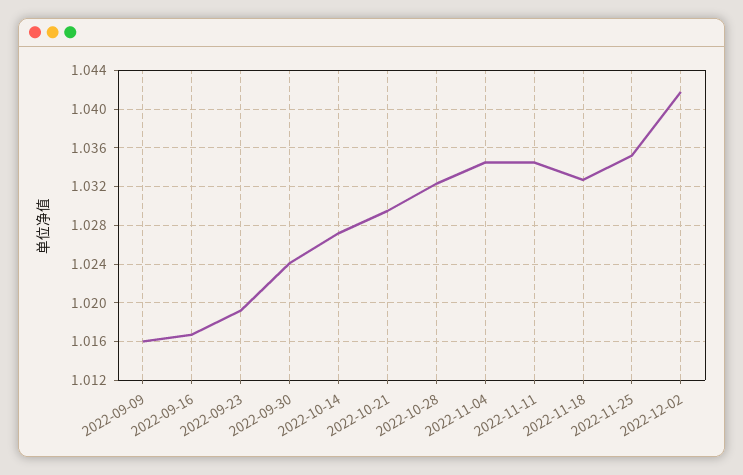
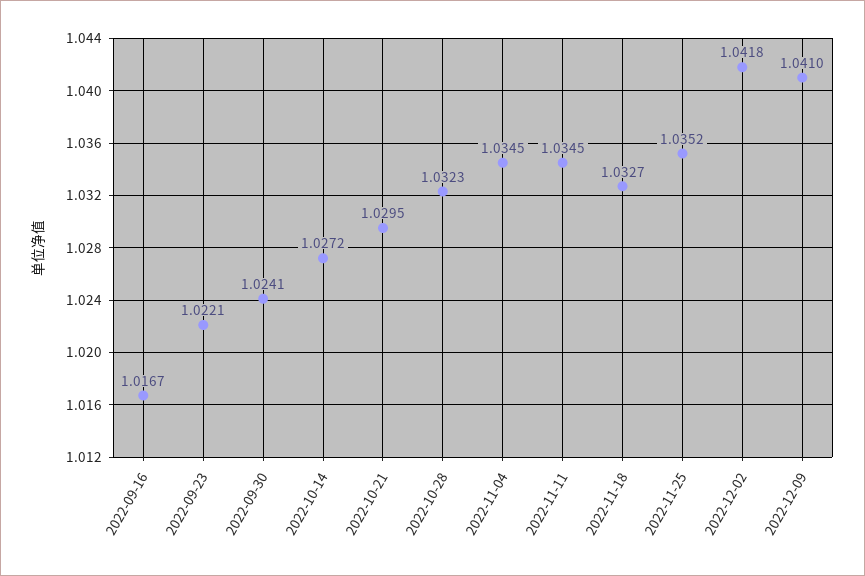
2022-09-09: 1.016 -> none
2022-09-23: 1.019 -> 1.0221
2022-12-09: none -> 1.041

